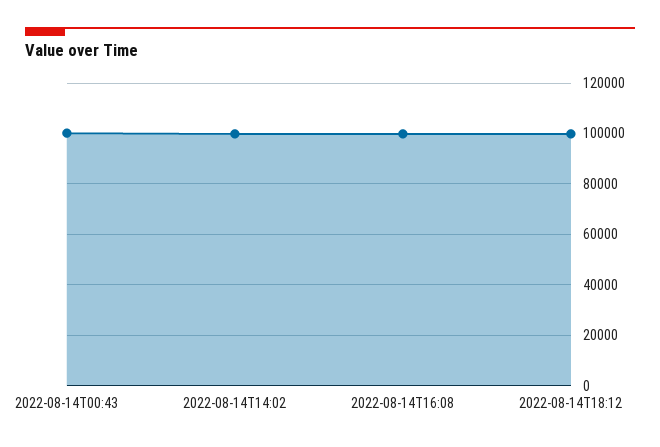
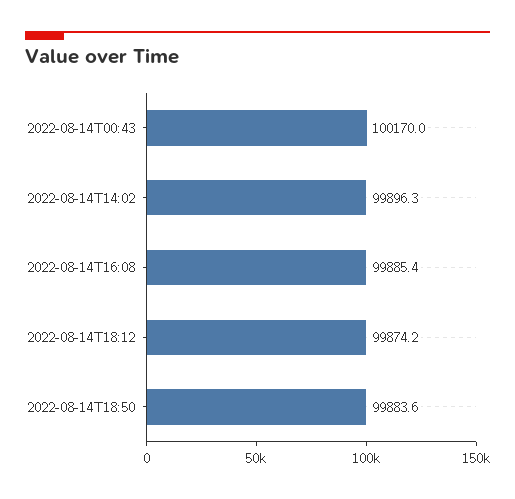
2022-08-14T18:50: none -> 99883.6

